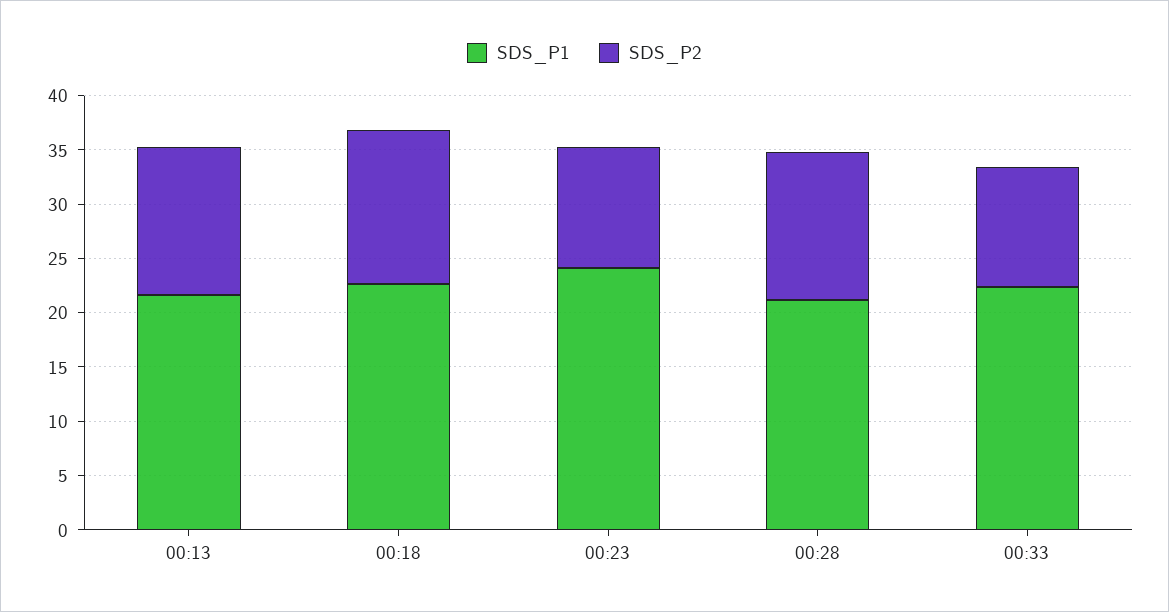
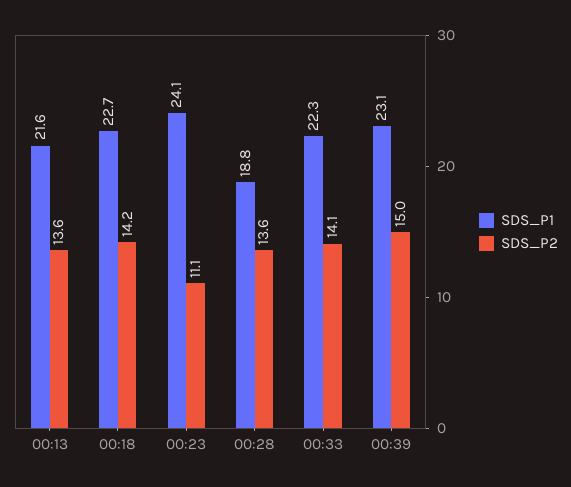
SDS_P1, 00:28: 21 -> 18.8
SDS_P2, 00:33: 11 -> 14.1
SDS_P1, 00:39: none -> 23.1
SDS_P2, 00:39: none -> 15

